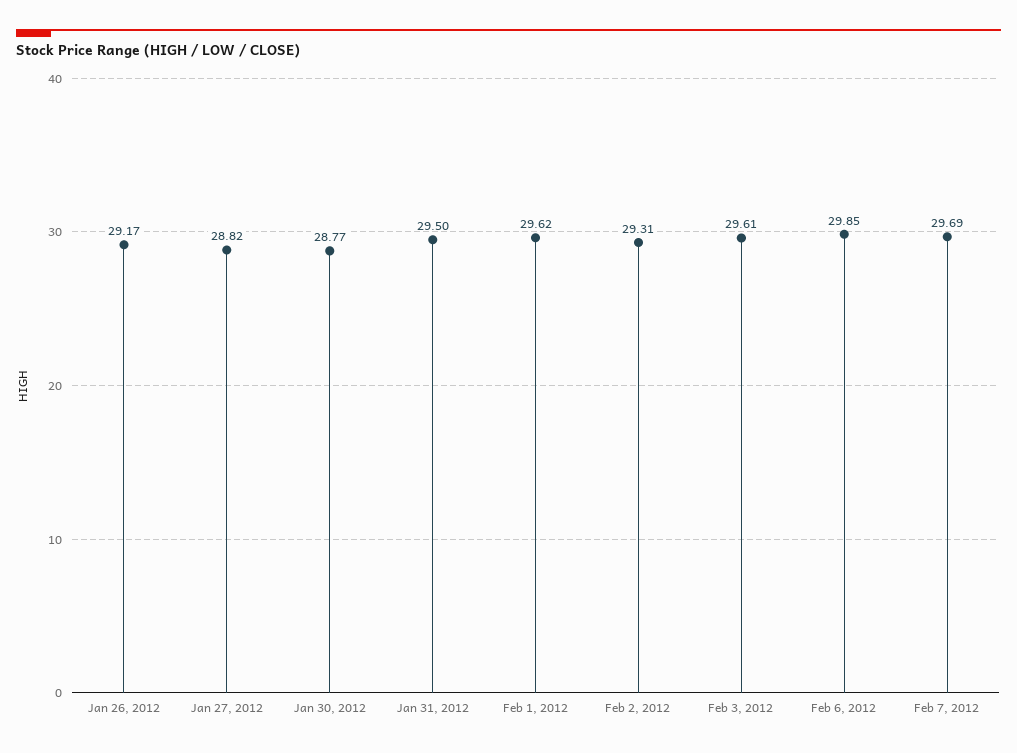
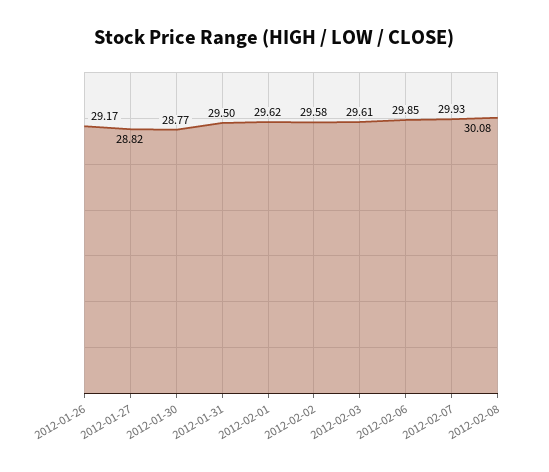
Feb 2, 2012: 29.31 -> 29.58
Feb 7, 2012: 29.69 -> 29.93
2012-02-08: none -> 30.08

